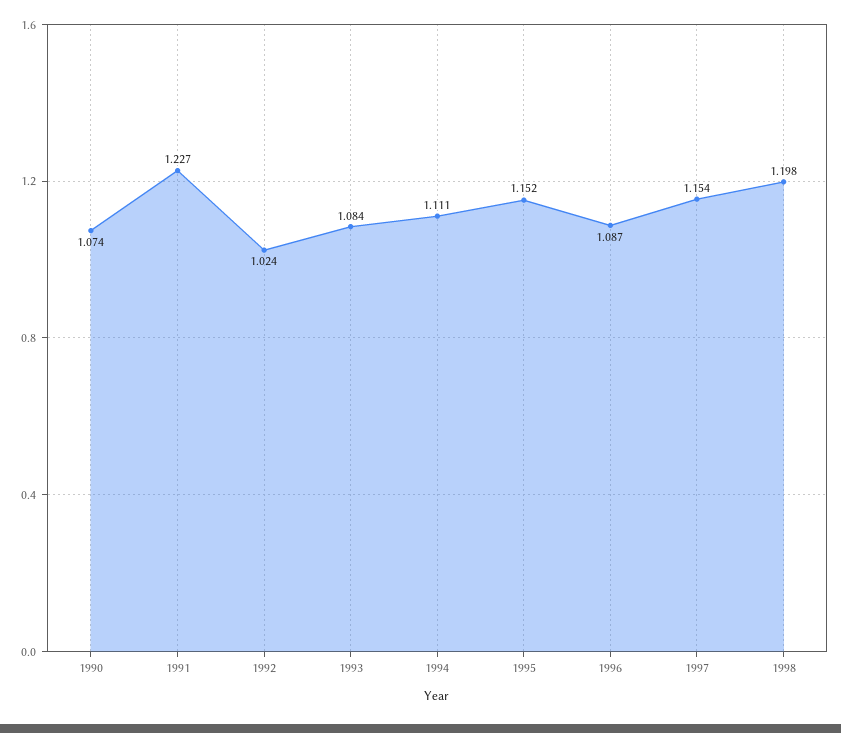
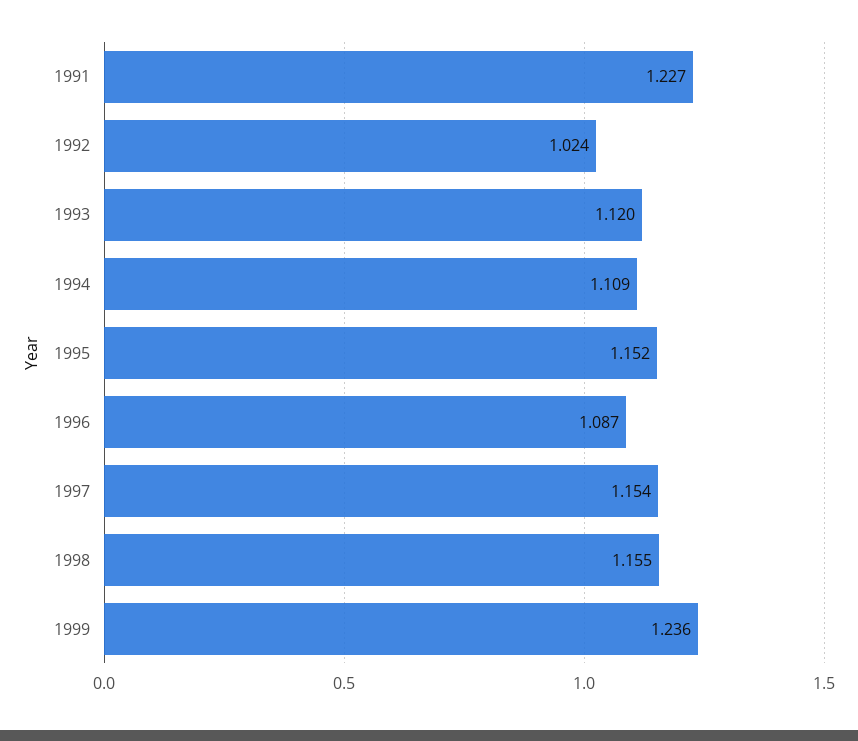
1990: 1.074 -> none
1993: 1.084 -> 1.12
1994: 1.111 -> 1.109
1998: 1.198 -> 1.155
1999: none -> 1.236

